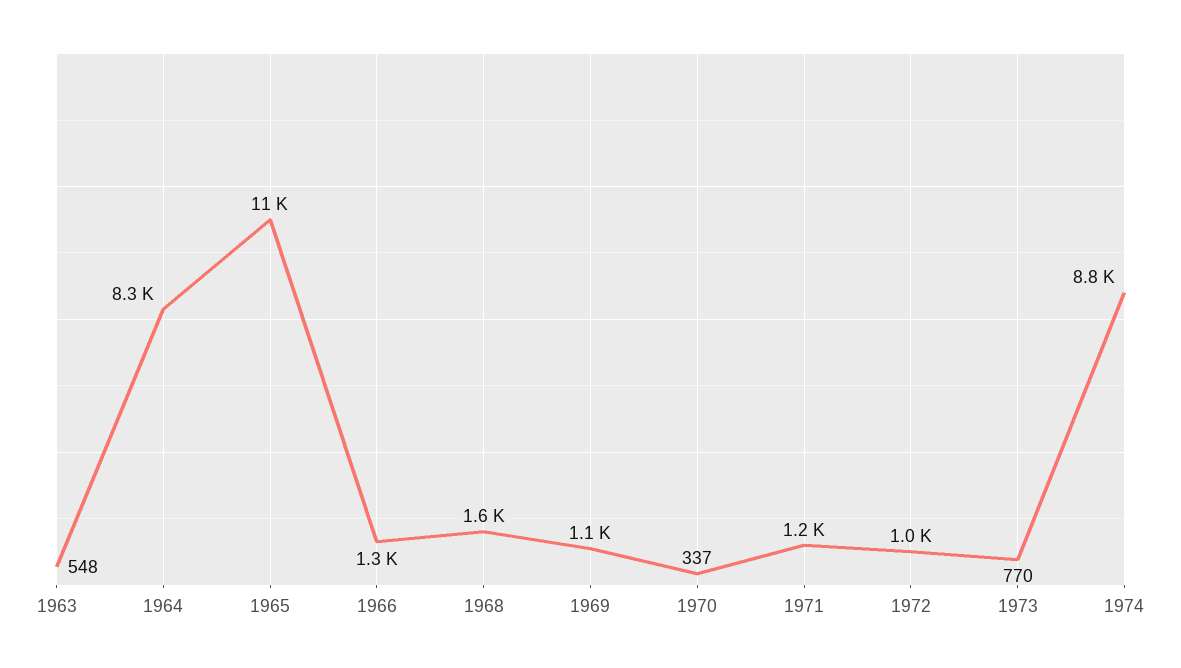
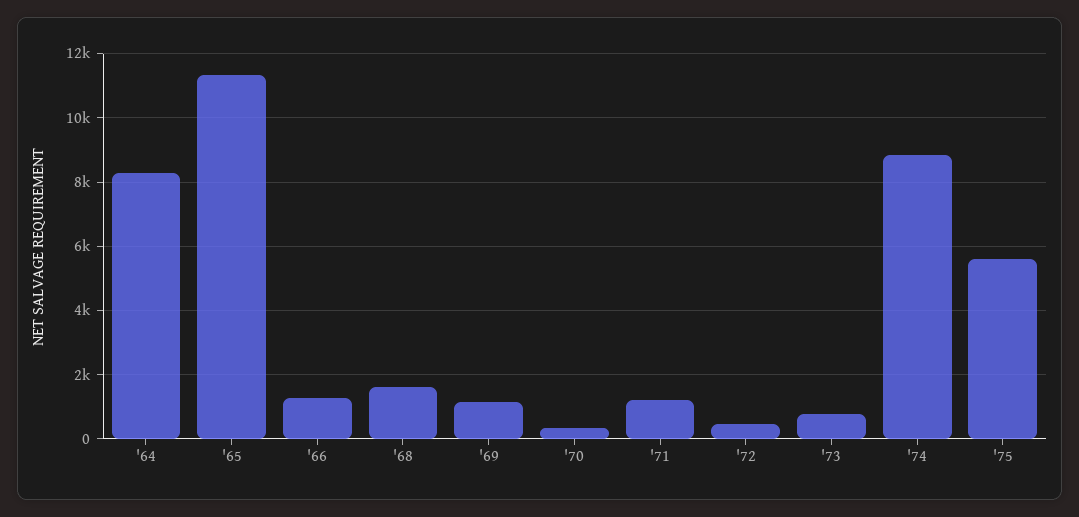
1963: 548 -> none
1972: 1000 -> 400
'75: none -> 5600

